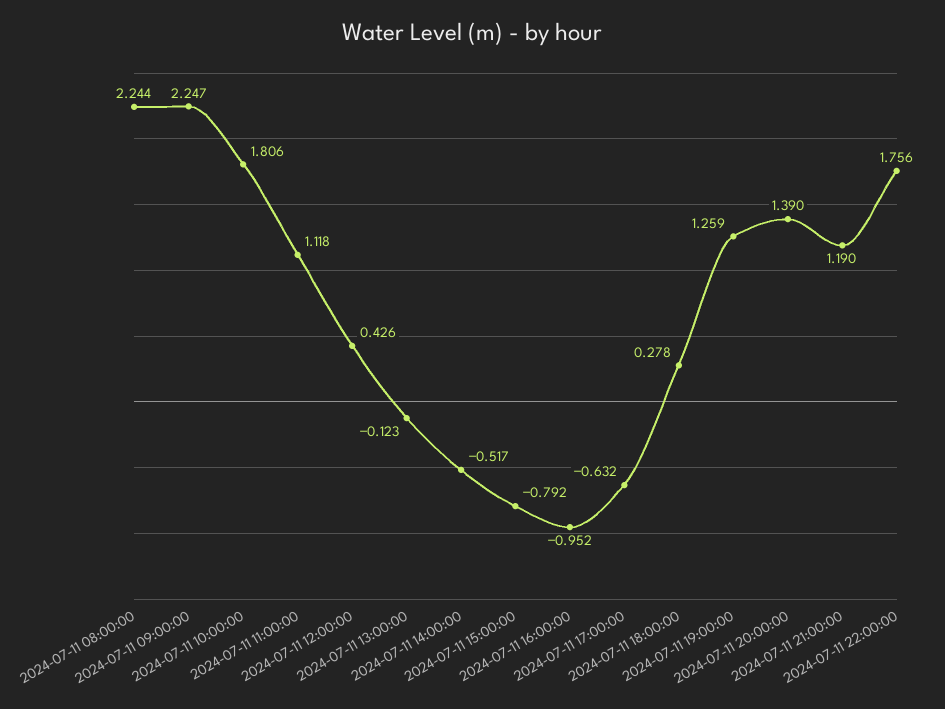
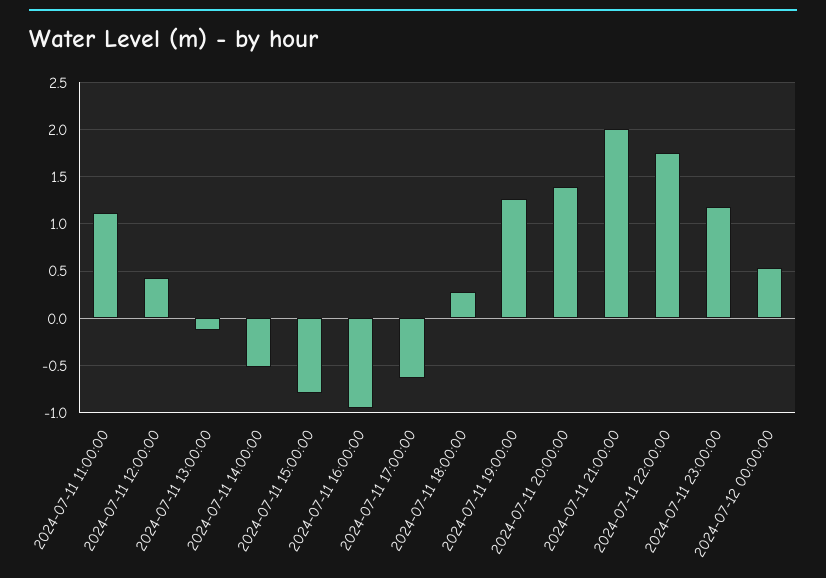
2024-07-11 08:00:00: 2.244 -> none
2024-07-11 09:00:00: 2.247 -> none
2024-07-11 10:00:00: 1.806 -> none
2024-07-11 21:00:00: 1.19 -> 2
2024-07-11 23:00:00: none -> 1.2
2024-07-12 00:00:00: none -> 0.5

